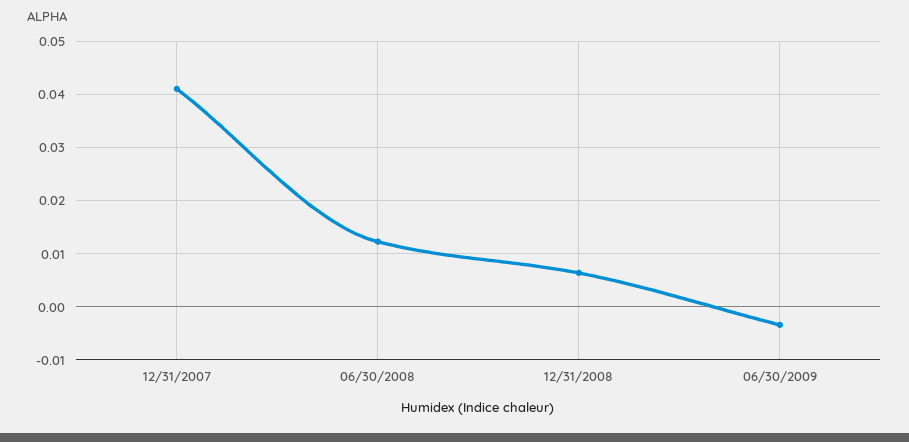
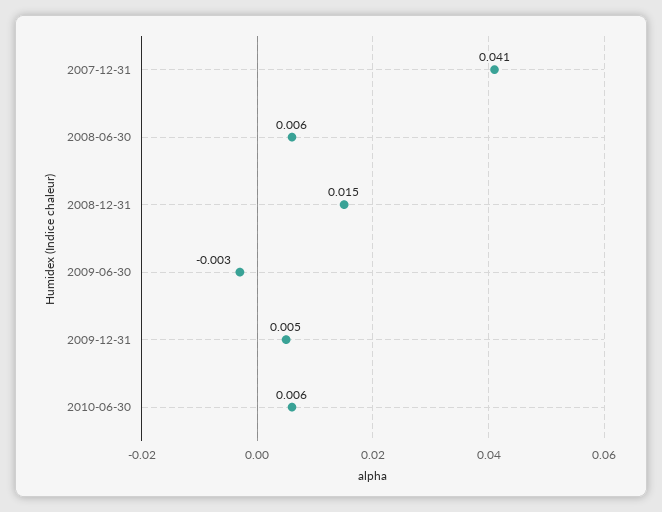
06/30/2008: 0.012 -> 0.006
12/31/2008: 0.006 -> 0.015
2009-12-31: none -> 0.005
2010-06-30: none -> 0.006

